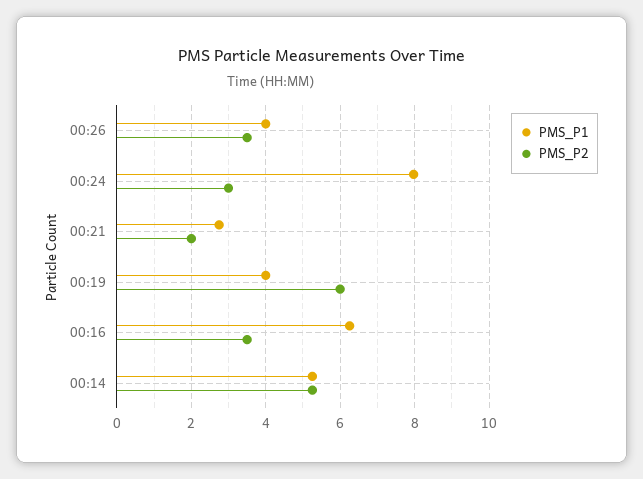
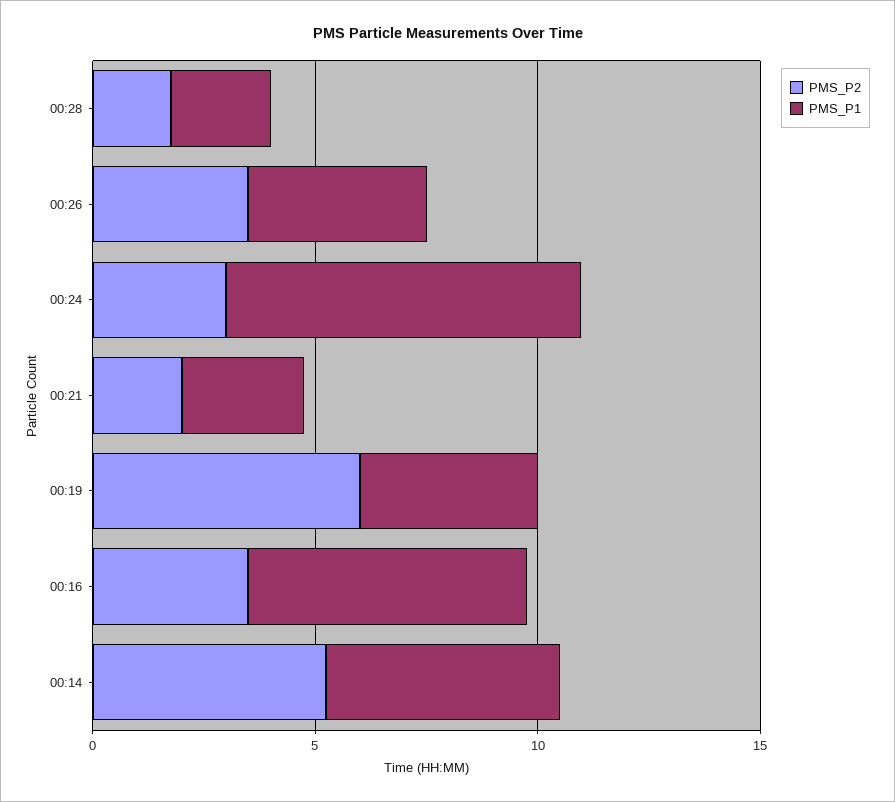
PMS_P2, 00:28: none -> 2
PMS_P1, 00:28: none -> 2

